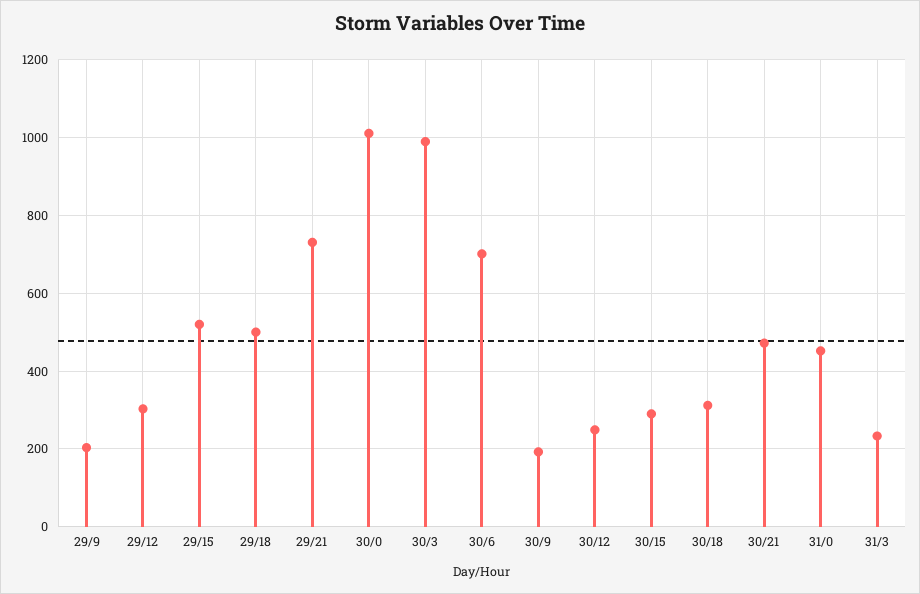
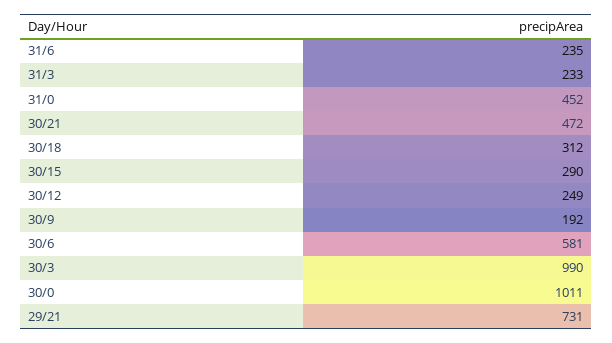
29/9: 200 -> none
29/12: 300 -> none
29/15: 520 -> none
29/18: 500 -> none
30/6: 700 -> 581
31/6: none -> 235

